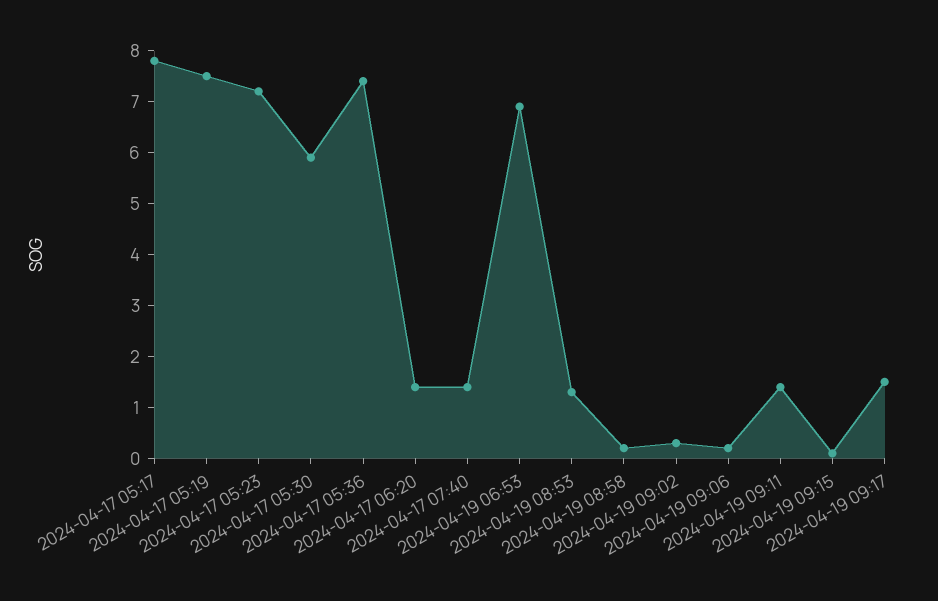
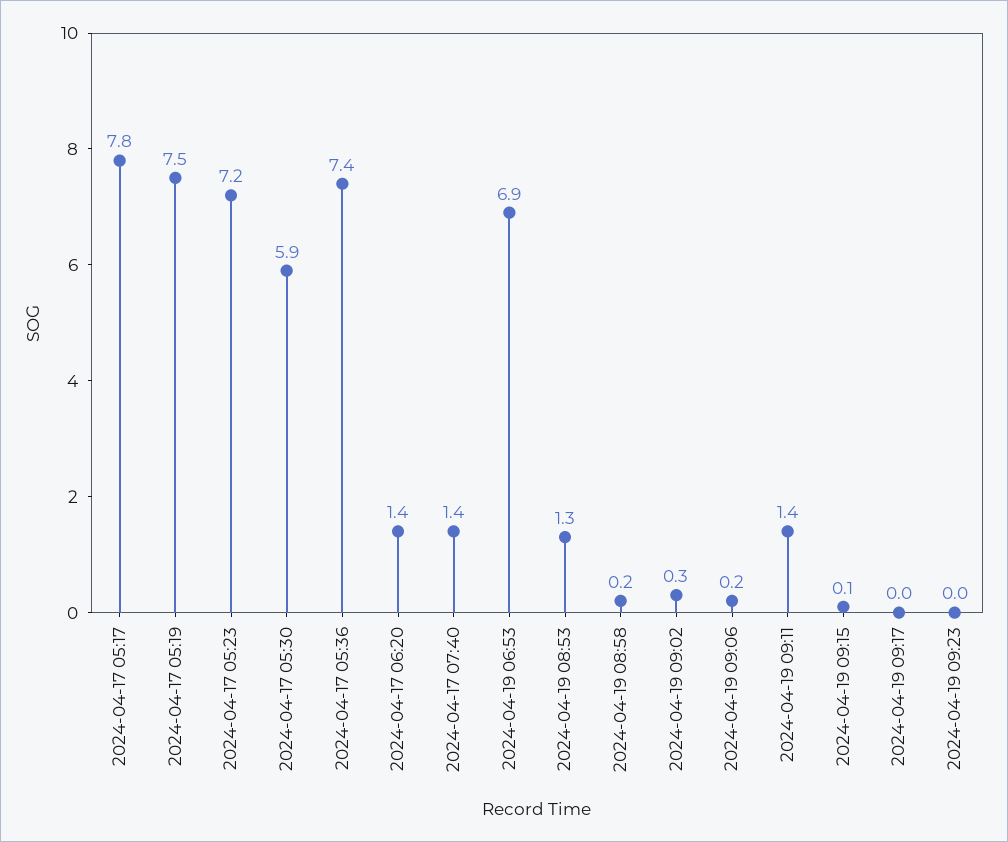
2024-04-19 09:17: 1.5 -> 0
2024-04-19 09:23: none -> 0

